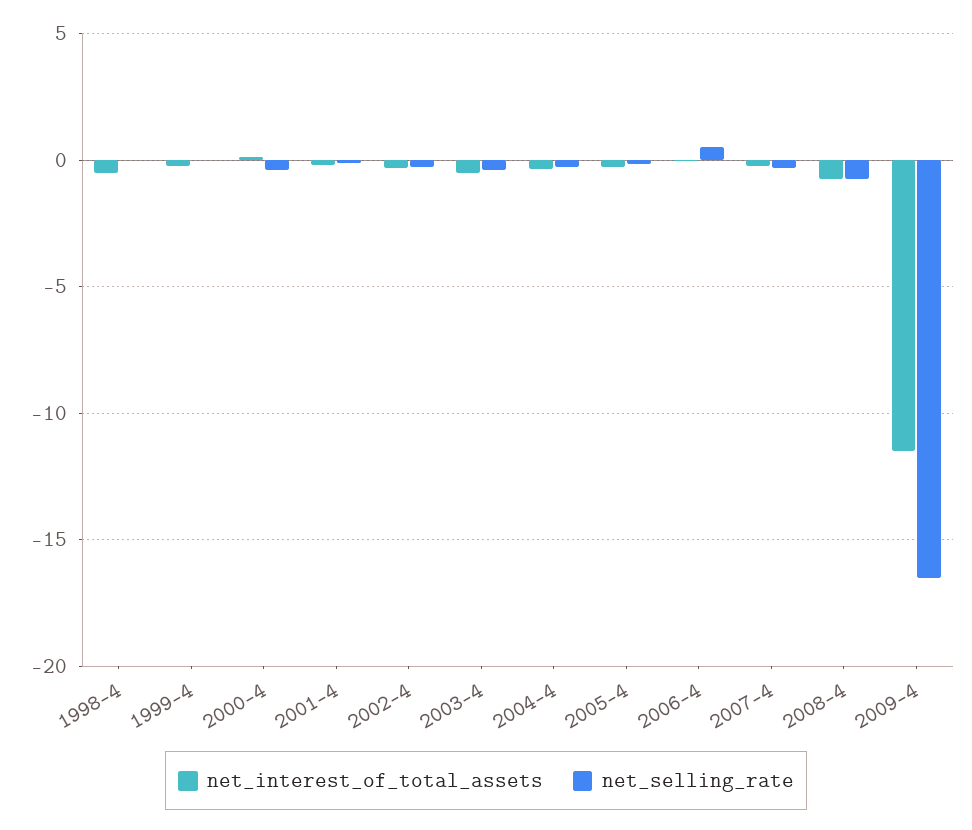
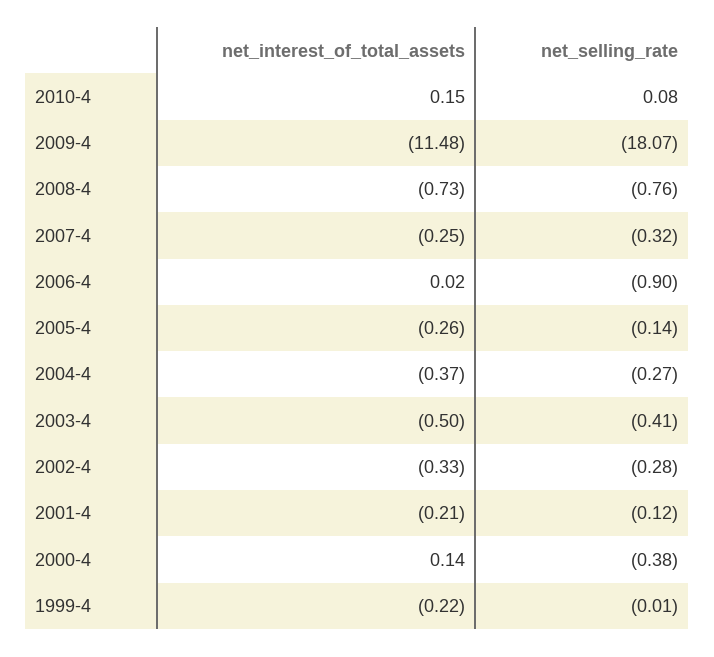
net_interest_of_total_assets, 1998-4: -0.5 -> none
net_selling_rate, 1998-4: 0 -> none
net_selling_rate, 2006-4: 0.5 -> -0.9
net_selling_rate, 2009-4: -16.5 -> -18.07
net_interest_of_total_assets, 2010-4: none -> 0.15
net_selling_rate, 2010-4: none -> 0.08

